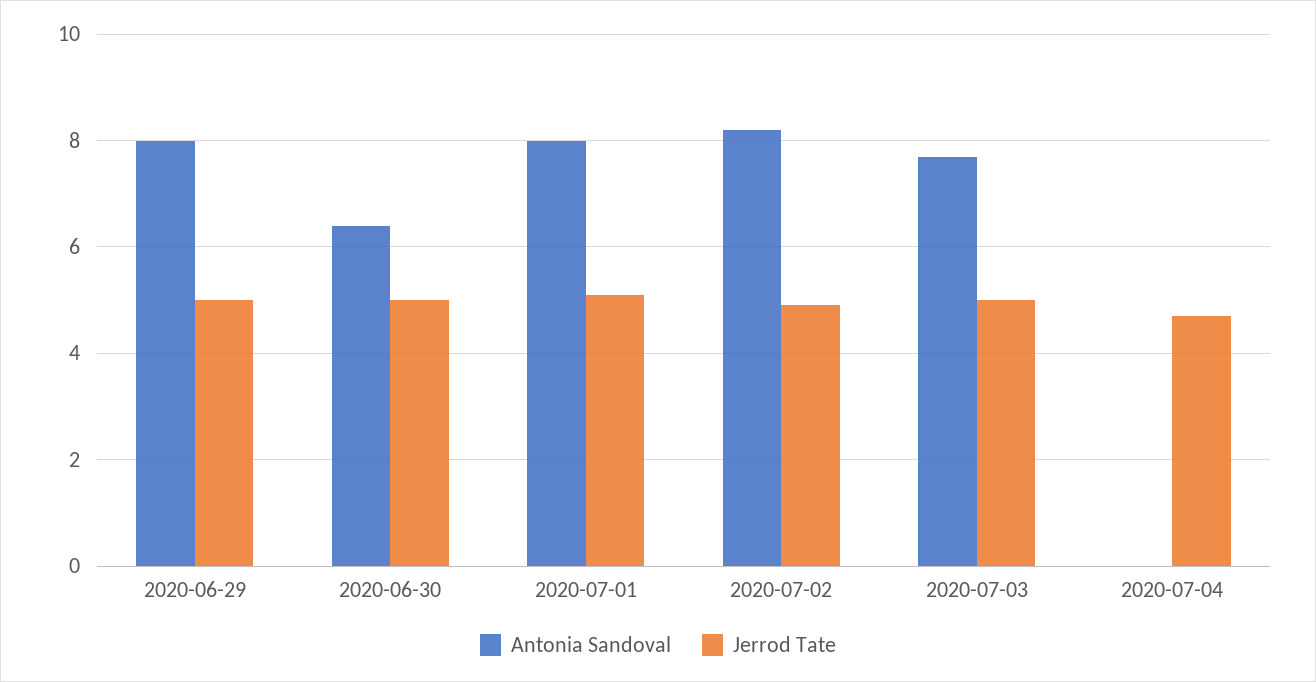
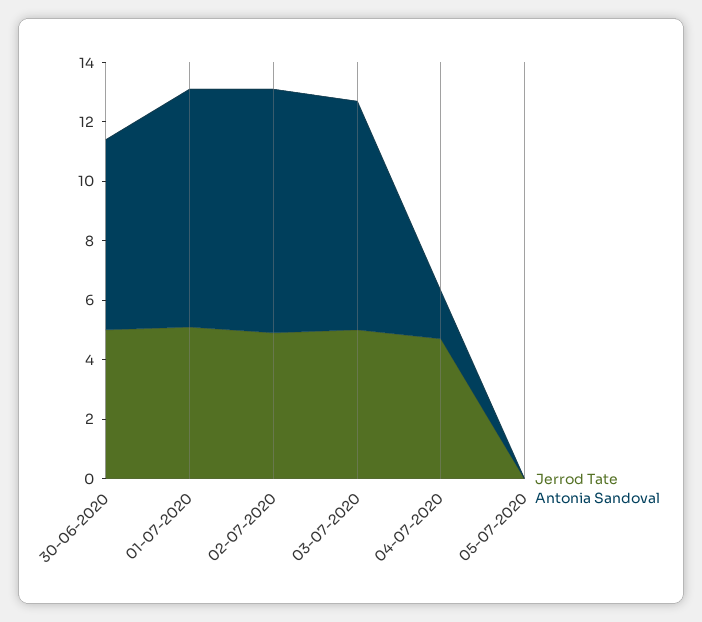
Antonia Sandoval, 2020-06-29: 8 -> none
Jerrod Tate, 2020-06-29: 5 -> none
Antonia Sandoval, 2020-07-04: 0 -> 1.5
Jerrod Tate, 05-07-2020: none -> 0
Antonia Sandoval, 05-07-2020: none -> 0

